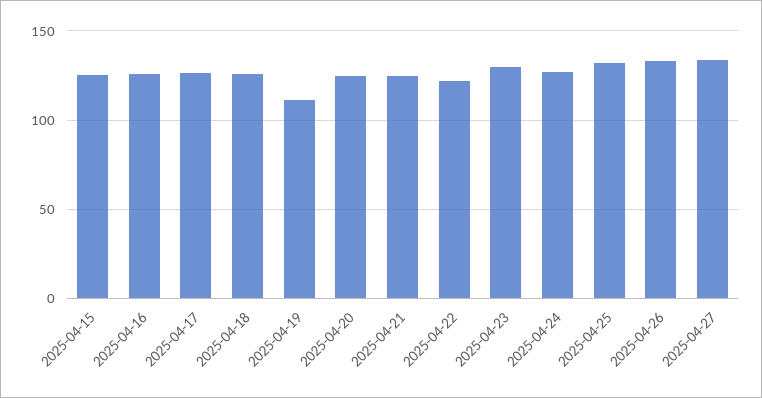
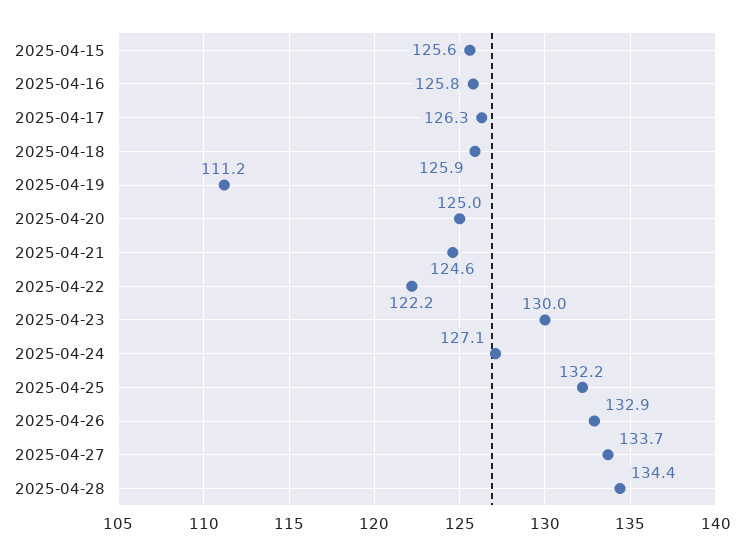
2025-04-28: none -> 134.4

